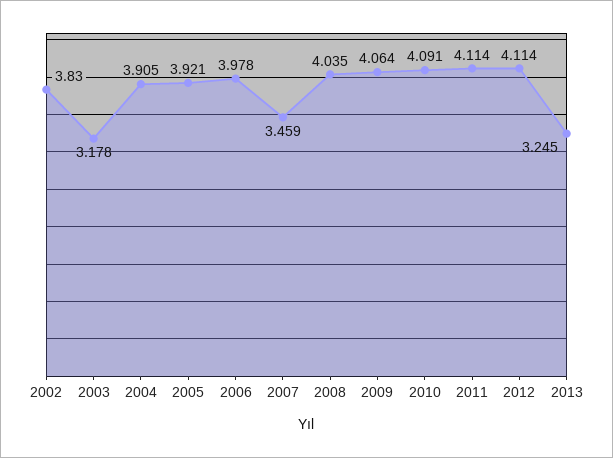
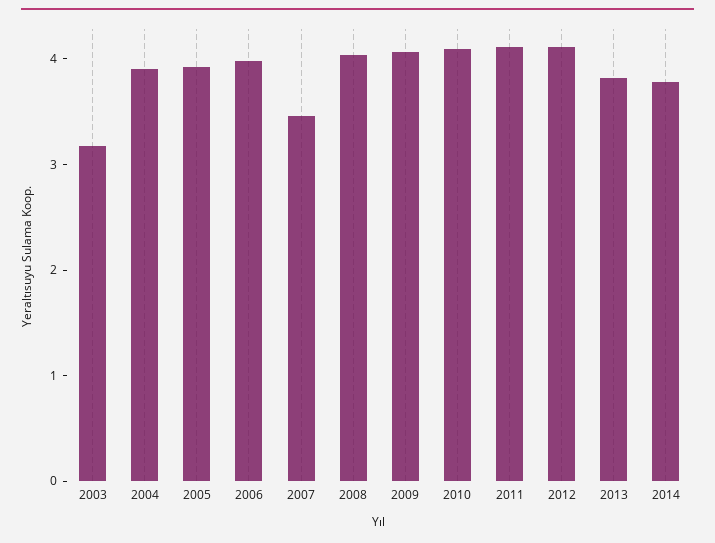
2002: 3.83 -> none
2013: 3.245 -> 3.8
2014: none -> 3.8

